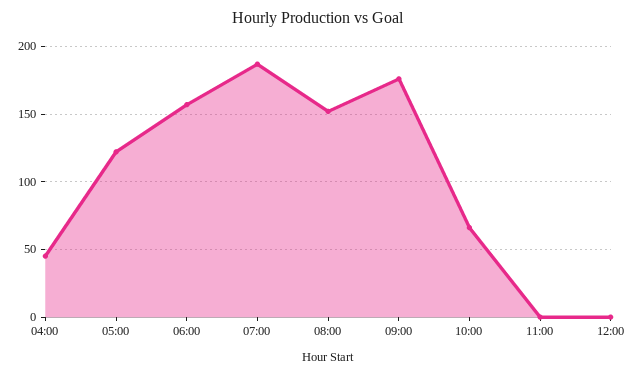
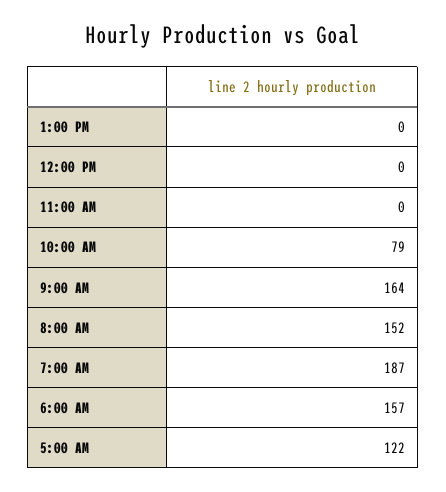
04:00: 45 -> none
09:00: 175 -> 164
10:00: 65 -> 79
1:00 PM: none -> 0

